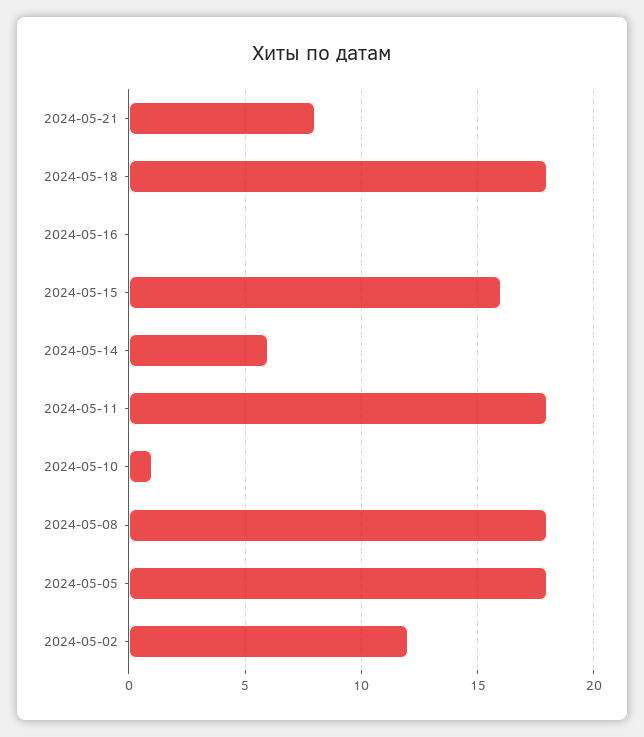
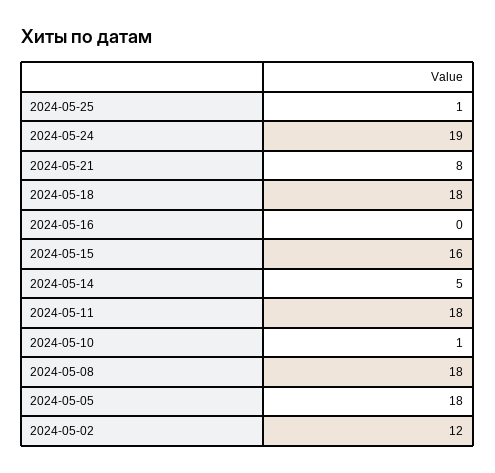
2024-05-14: 6 -> 5
2024-05-25: none -> 1
2024-05-24: none -> 19

